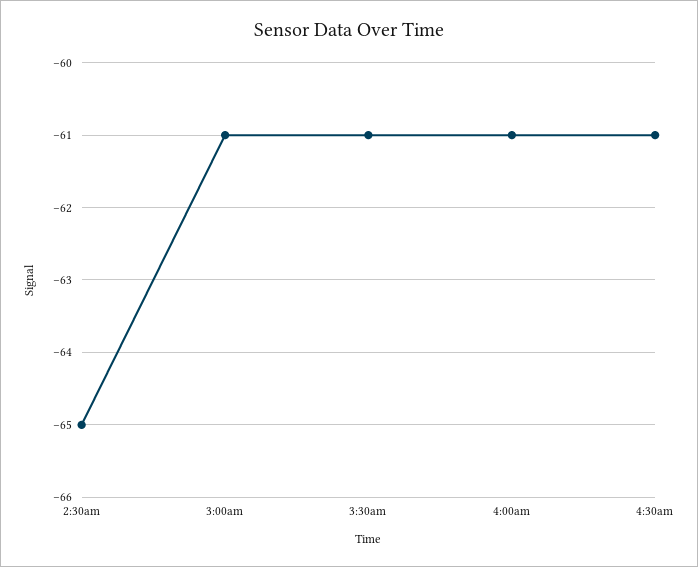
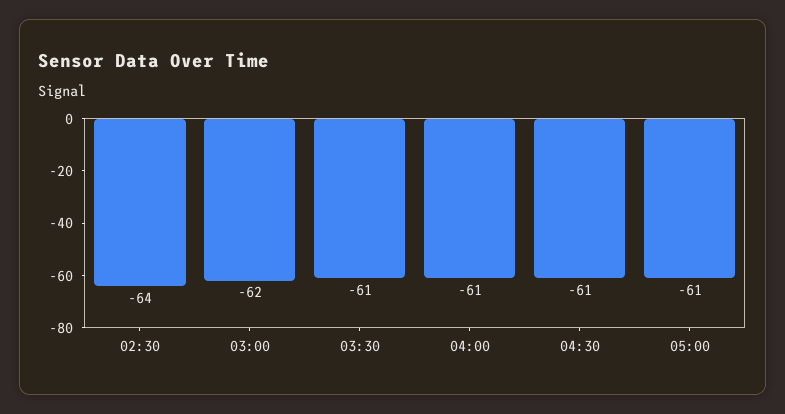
2:30am: -65 -> -64
3:00am: -61 -> -62
05:00: none -> -61

